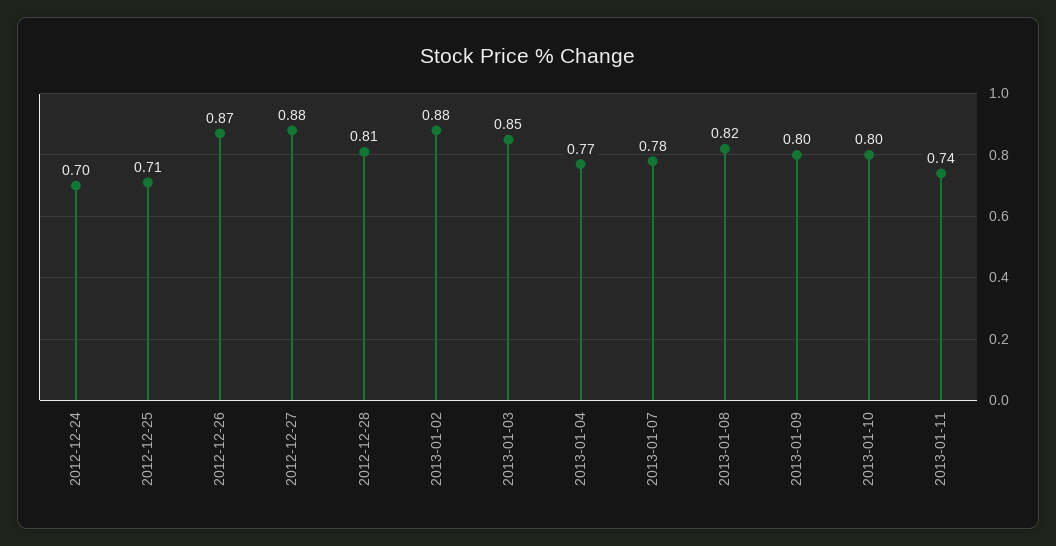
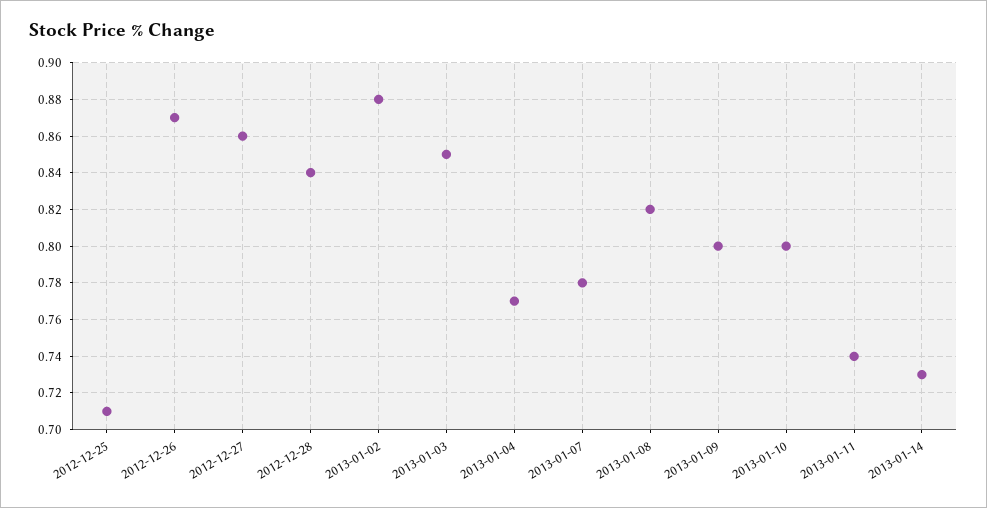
2012-12-24: 0.7 -> none
2012-12-27: 0.88 -> 0.86
2012-12-28: 0.81 -> 0.84
2013-01-14: none -> 0.73

